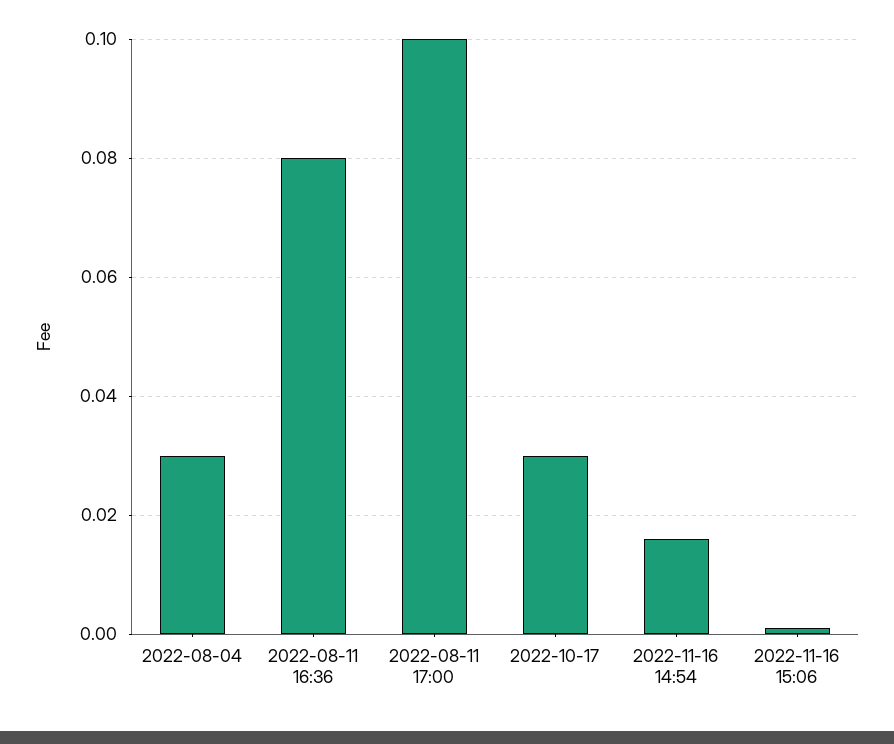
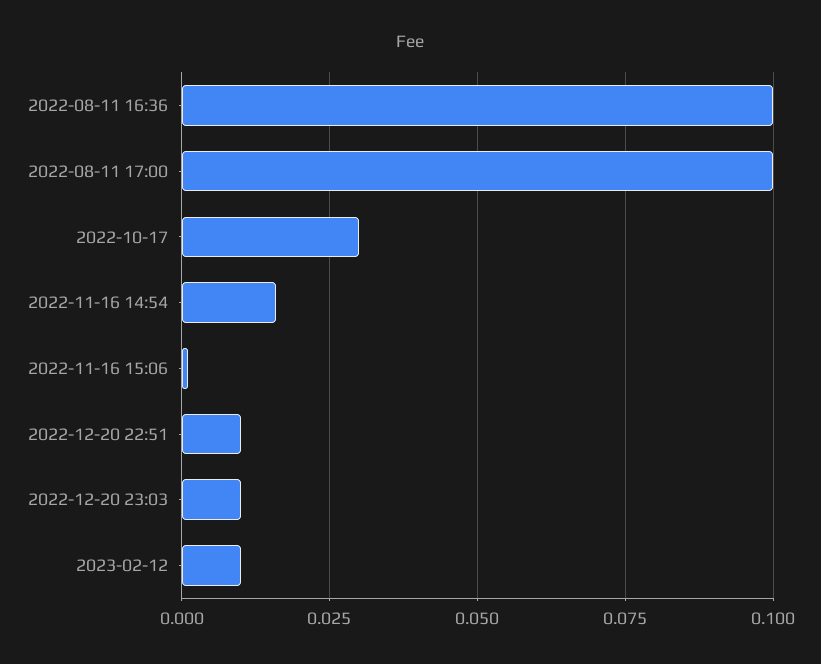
2022-08-04: 0.03 -> none
2022-08-11 16:36: 0.08 -> 0.1
2022-12-20 22:51: none -> 0.01
2022-12-20 23:03: none -> 0.01
2023-02-12: none -> 0.01

